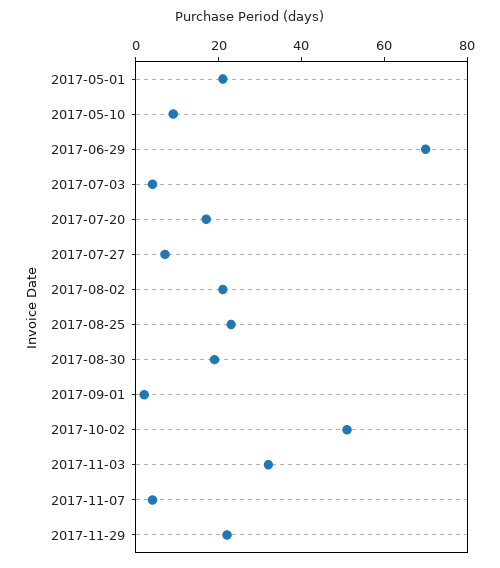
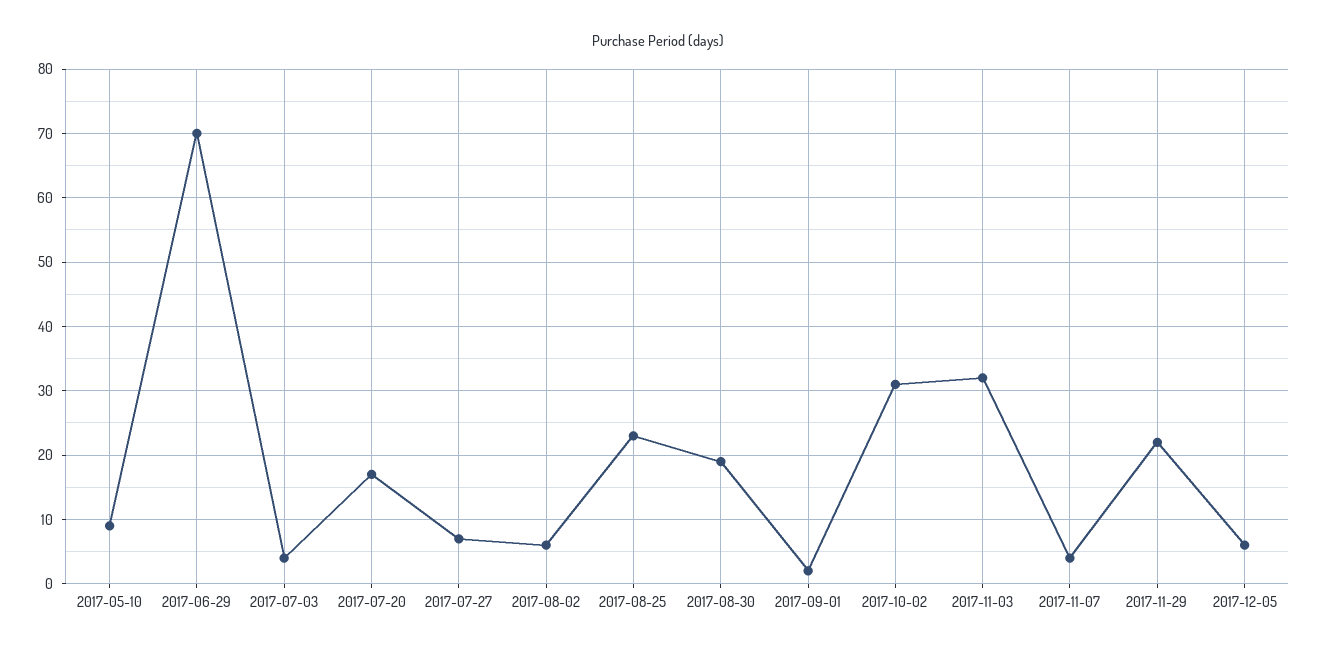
2017-05-01: 20 -> none
2017-08-02: 20 -> 6
2017-10-02: 50 -> 31
2017-12-05: none -> 6

